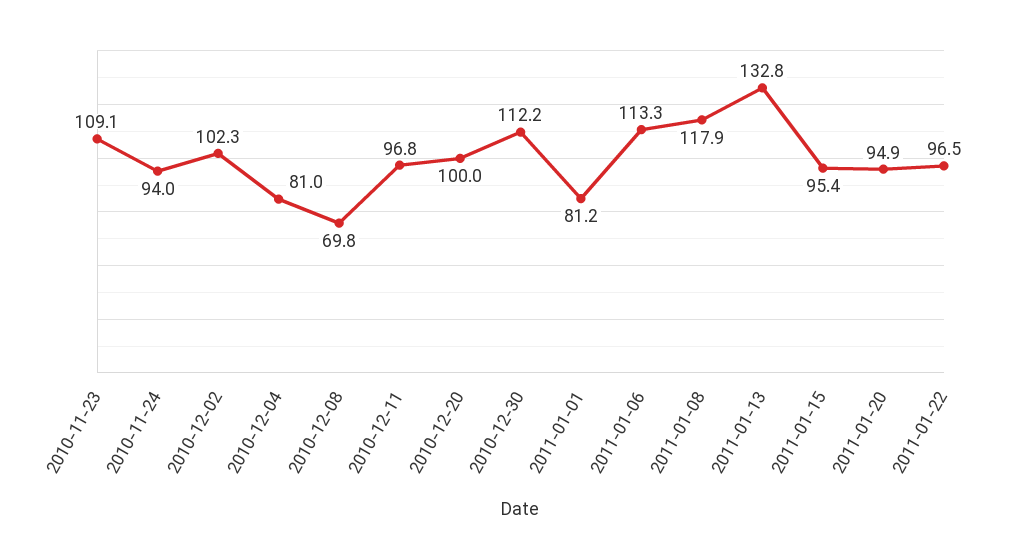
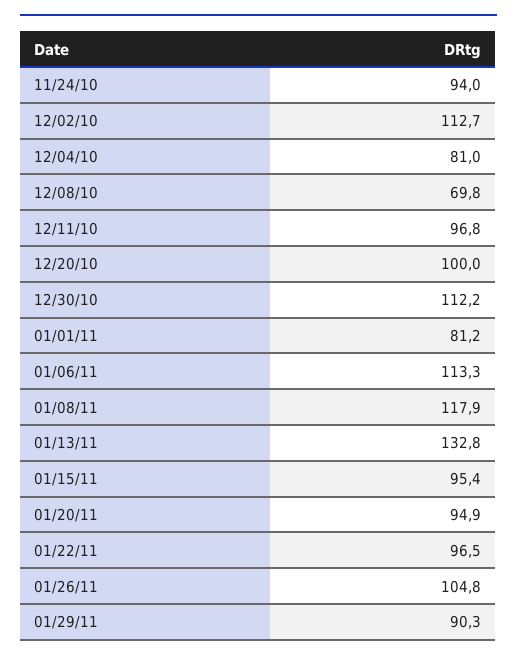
2010-11-23: 109.1 -> none
2010-12-02: 102.3 -> 112.7
01/26/11: none -> 104.8
01/29/11: none -> 90.3

